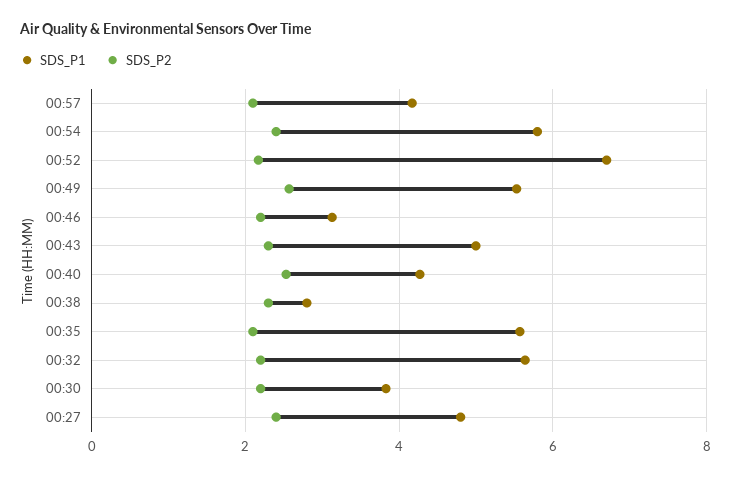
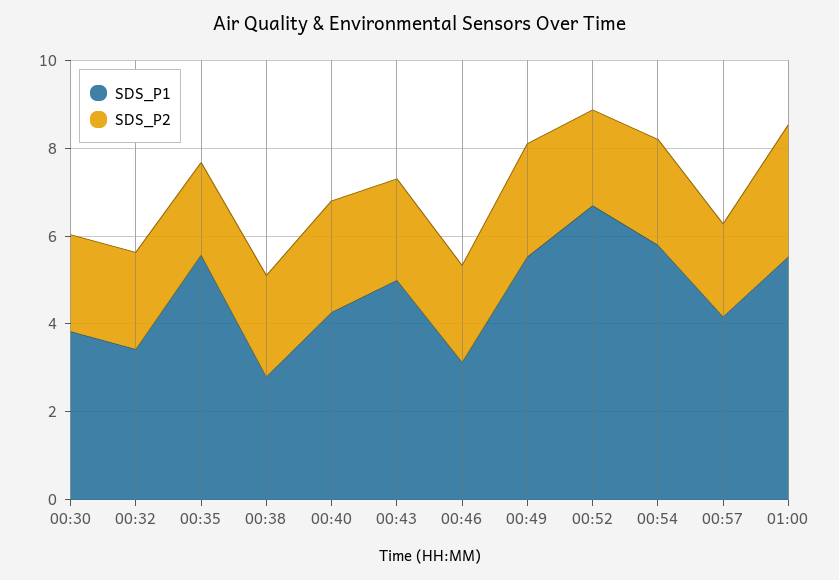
SDS_P1, 00:32: 5.6 -> 3.5
SDS_P1, 00:27: 4.8 -> none
SDS_P2, 00:27: 2.4 -> none
SDS_P1, 01:00: none -> 5.5
SDS_P2, 01:00: none -> 3

